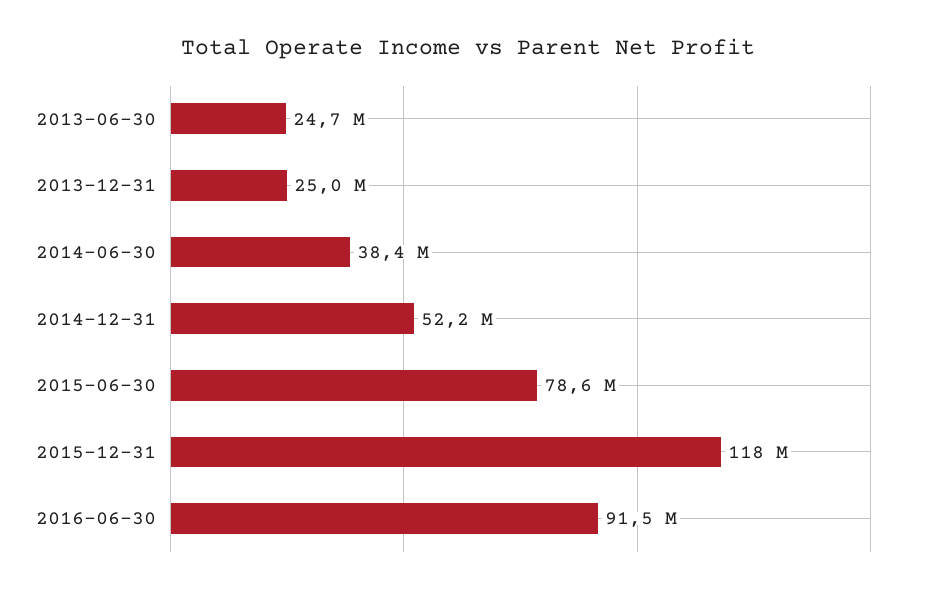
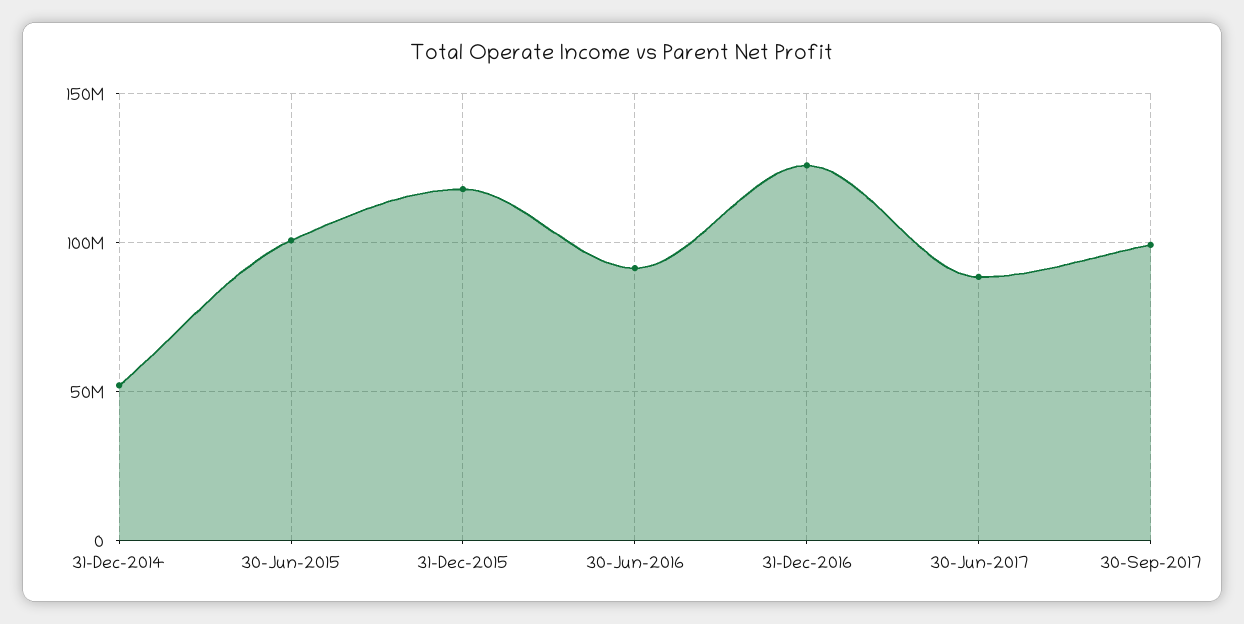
2013-06-30: 24700000 -> none
2013-12-31: 25000000 -> none
2014-06-30: 38400000 -> none
2015-06-30: 78600000 -> 100000000
31-Dec-2016: none -> 125000000
30-Jun-2017: none -> 90000000
30-Sep-2017: none -> 100000000

